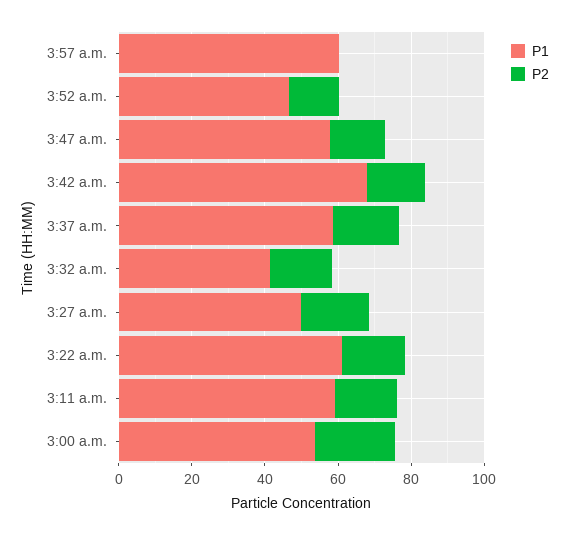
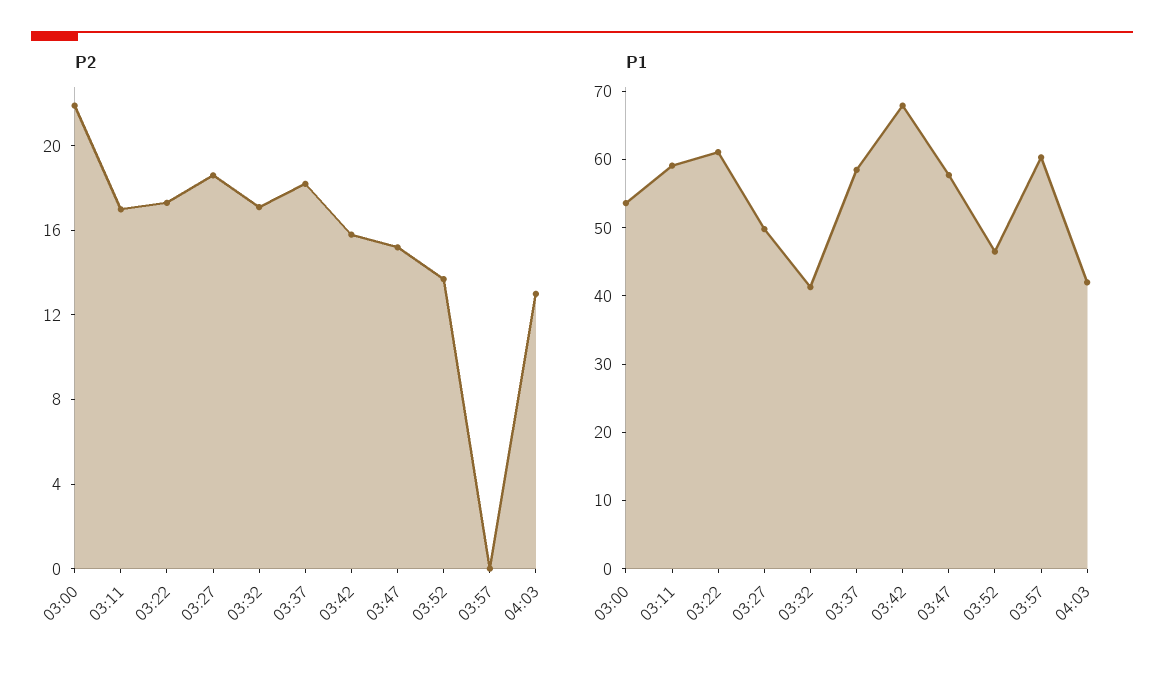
P2, 04:03: none -> 13
P1, 04:03: none -> 42

